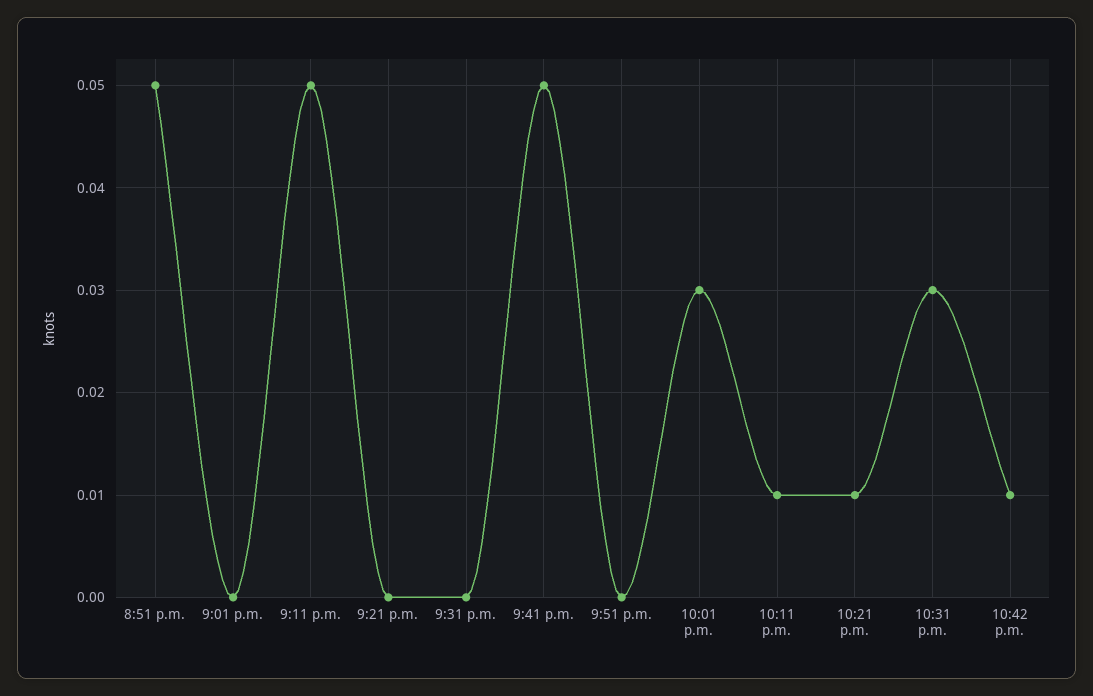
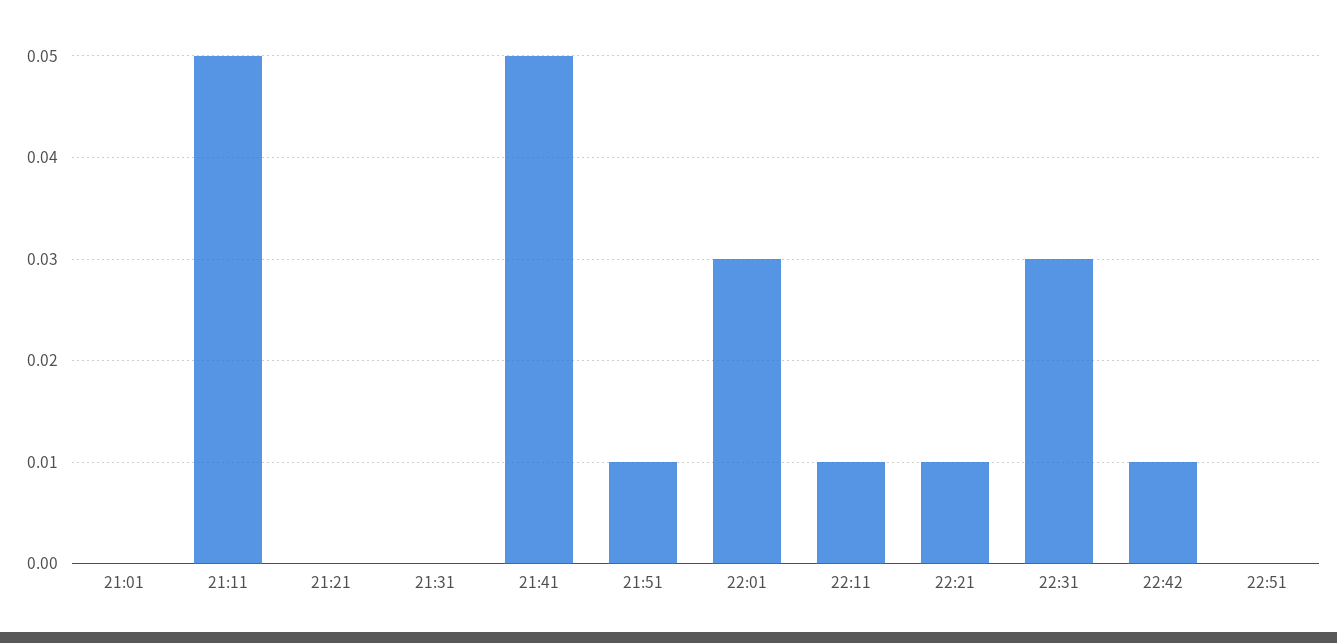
8:51 p.m.: 0.05 -> none
9:51 p.m.: 0 -> 0.01
22:51: none -> 0

